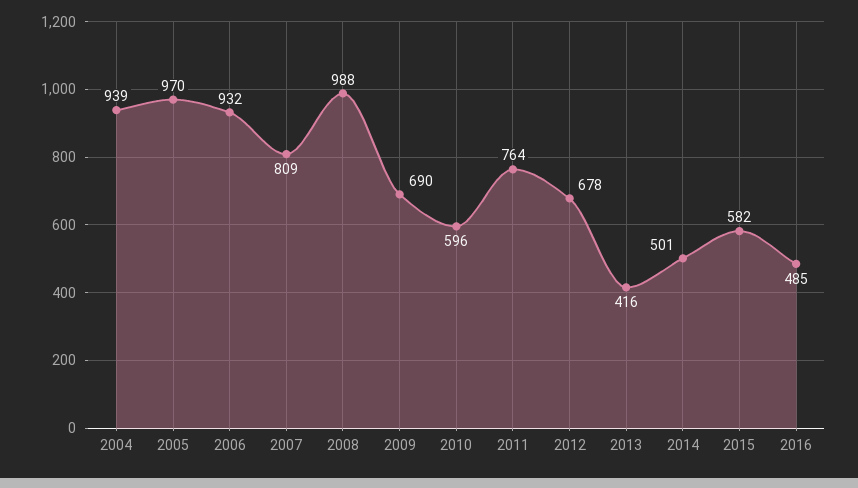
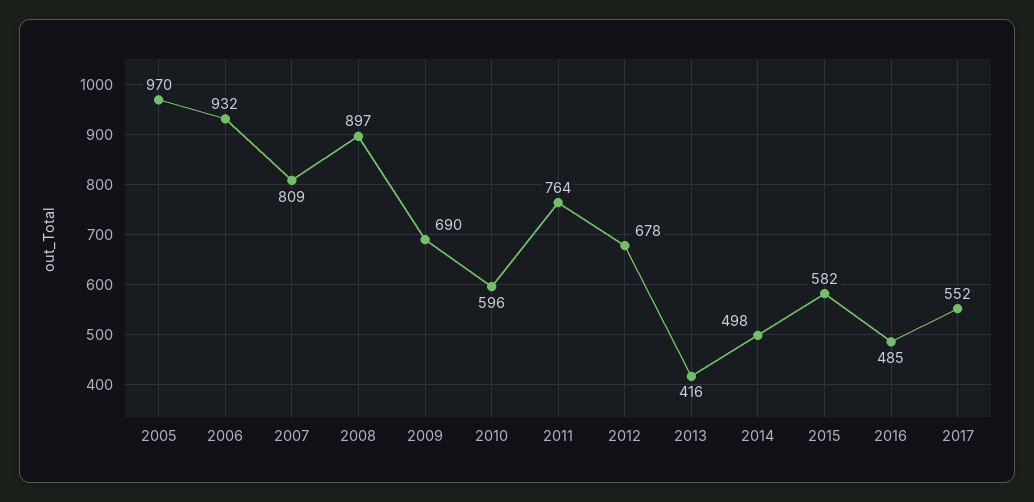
2004: 939 -> none
2008: 988 -> 897
2014: 501 -> 498
2017: none -> 552

